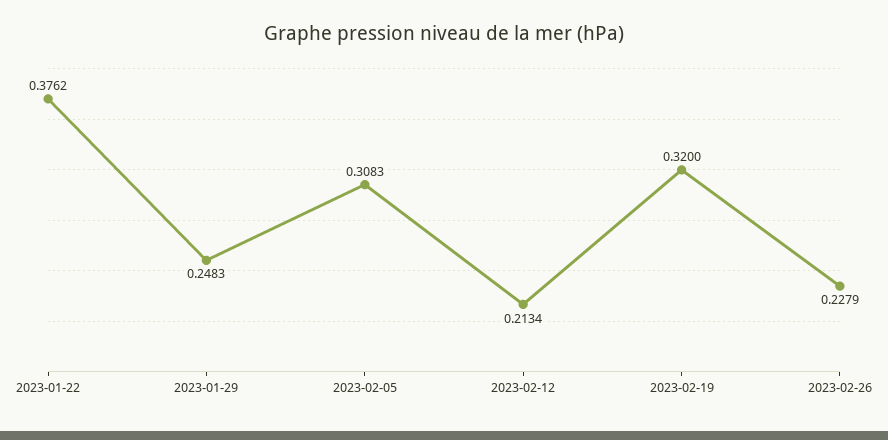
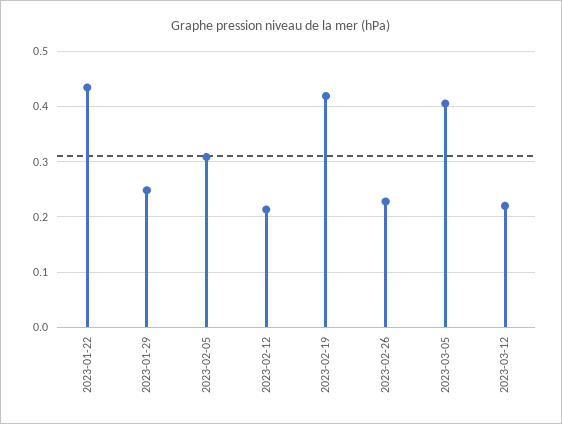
2023-01-22: 0.3762 -> 0.44
2023-02-19: 0.32 -> 0.42
2023-03-05: none -> 0.4
2023-03-12: none -> 0.22

